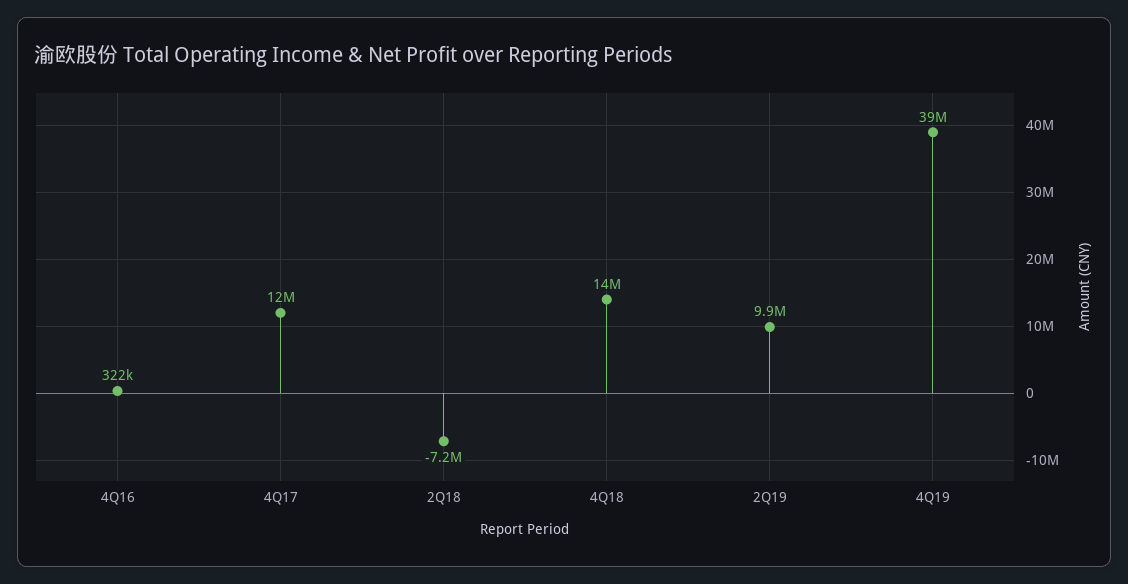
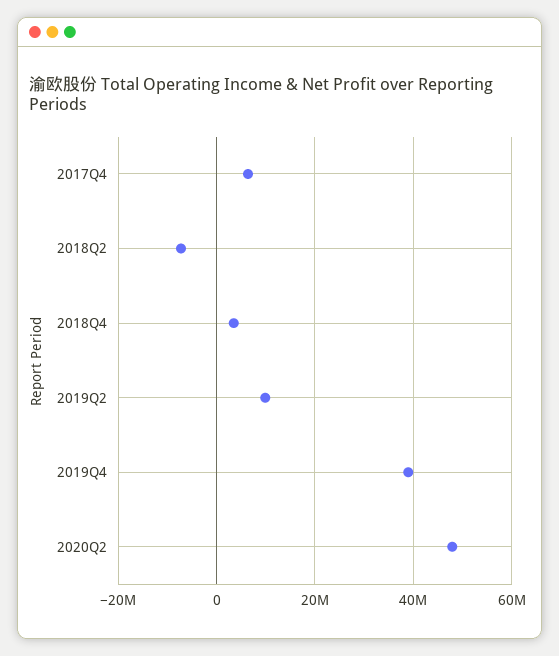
4Q16: 322000 -> none
4Q17: 12000000 -> 6000000
4Q18: 14000000 -> 4000000
2020Q2: none -> 48000000

